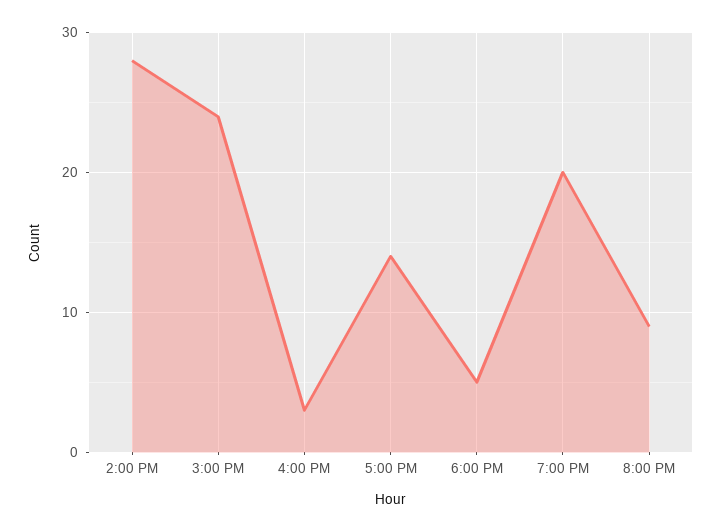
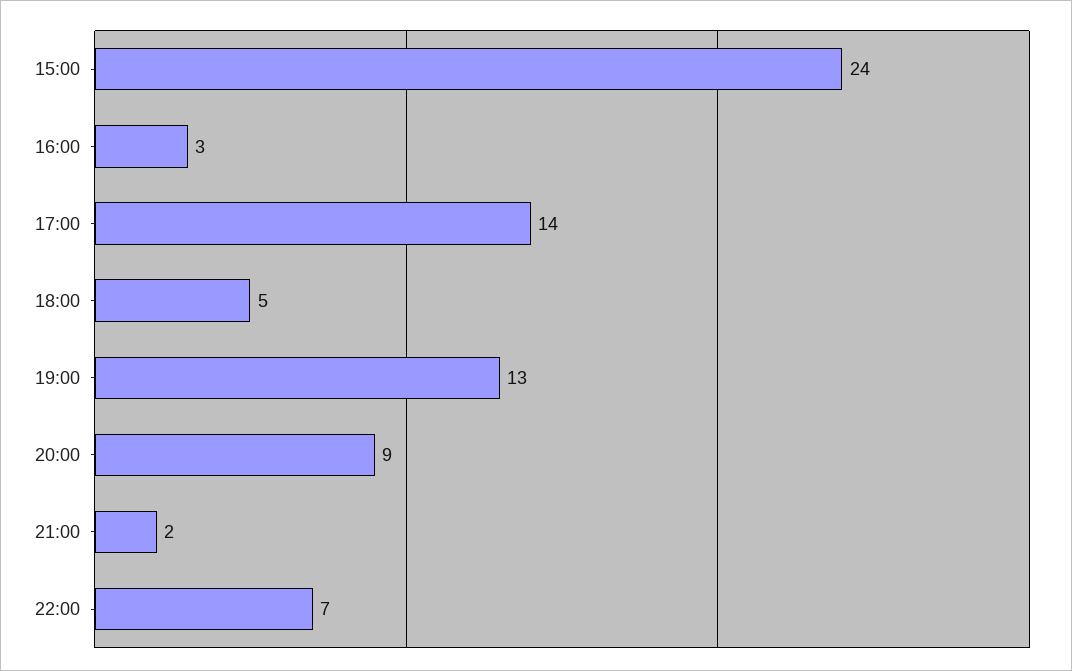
2:00 PM: 28 -> none
7:00 PM: 20 -> 13
21:00: none -> 2
22:00: none -> 7

